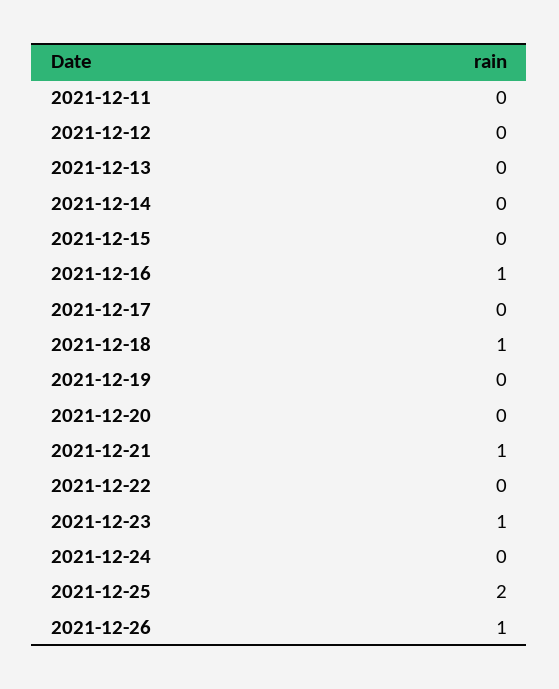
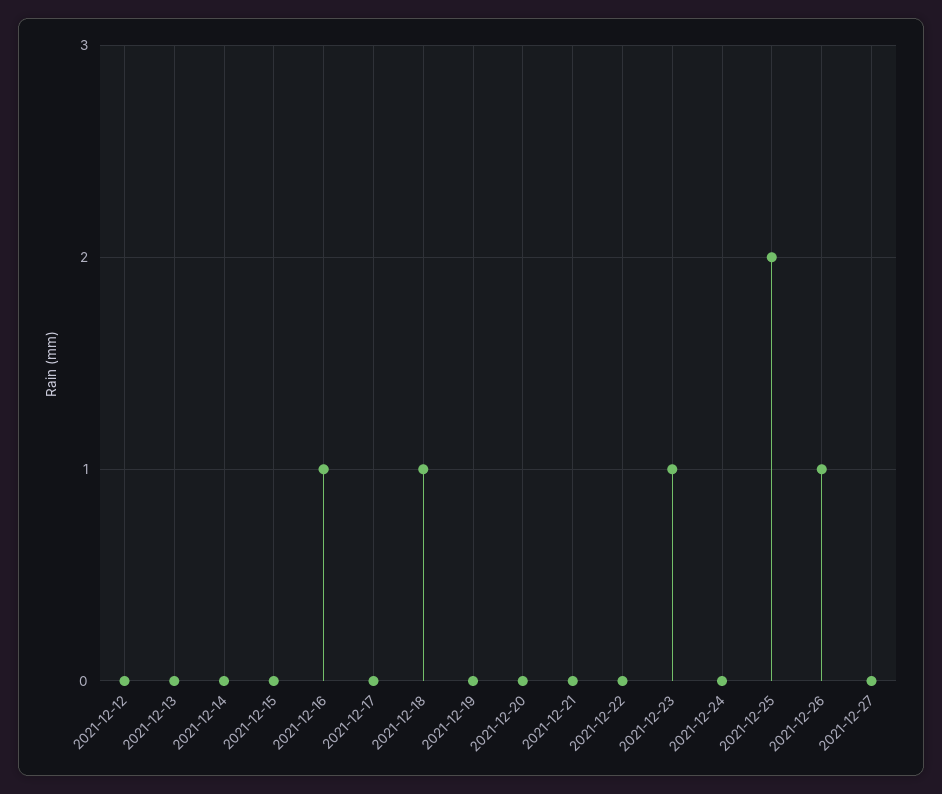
2021-12-11: 0 -> none
2021-12-21: 1 -> 0
2021-12-27: none -> 0

